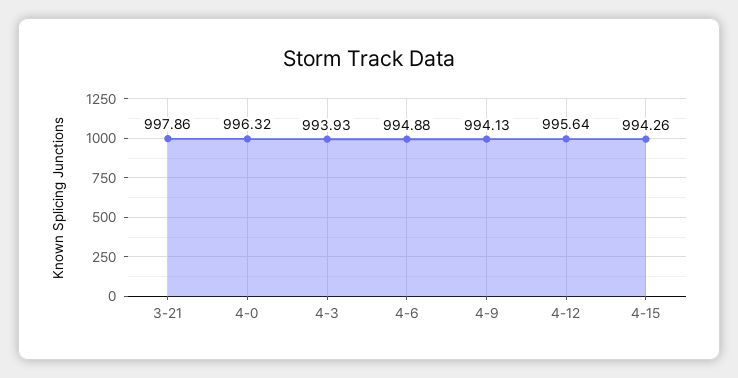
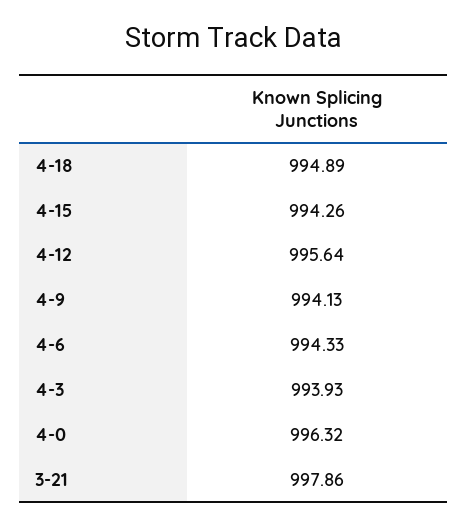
4-6: 994.88 -> 994.33
4-18: none -> 994.89

